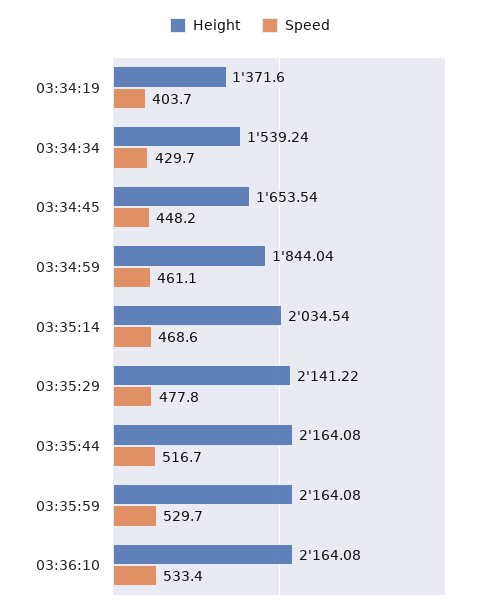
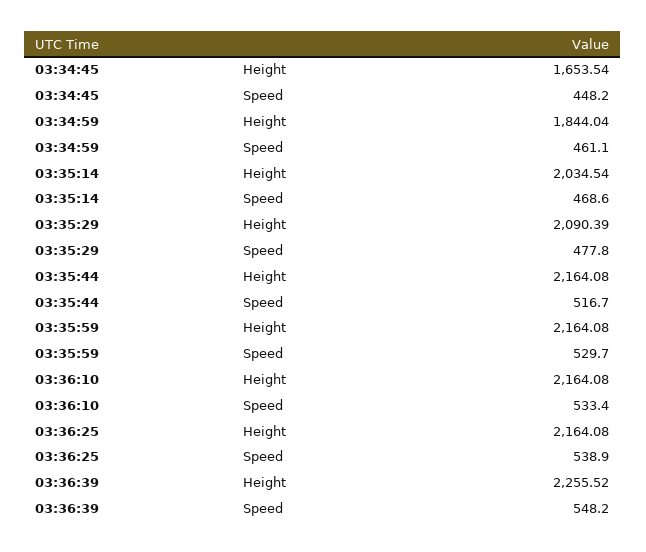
Height, 03:34:19: 1371.6 -> none
Speed, 03:34:19: 403.7 -> none
Height, 03:34:34: 1539.24 -> none
Speed, 03:34:34: 429.7 -> none
Height, 03:35:29: 2141.22 -> 2090.39
Height, 03:36:25: none -> 2164.08
Speed, 03:36:25: none -> 538.9
Height, 03:36:39: none -> 2255.52
Speed, 03:36:39: none -> 548.2

